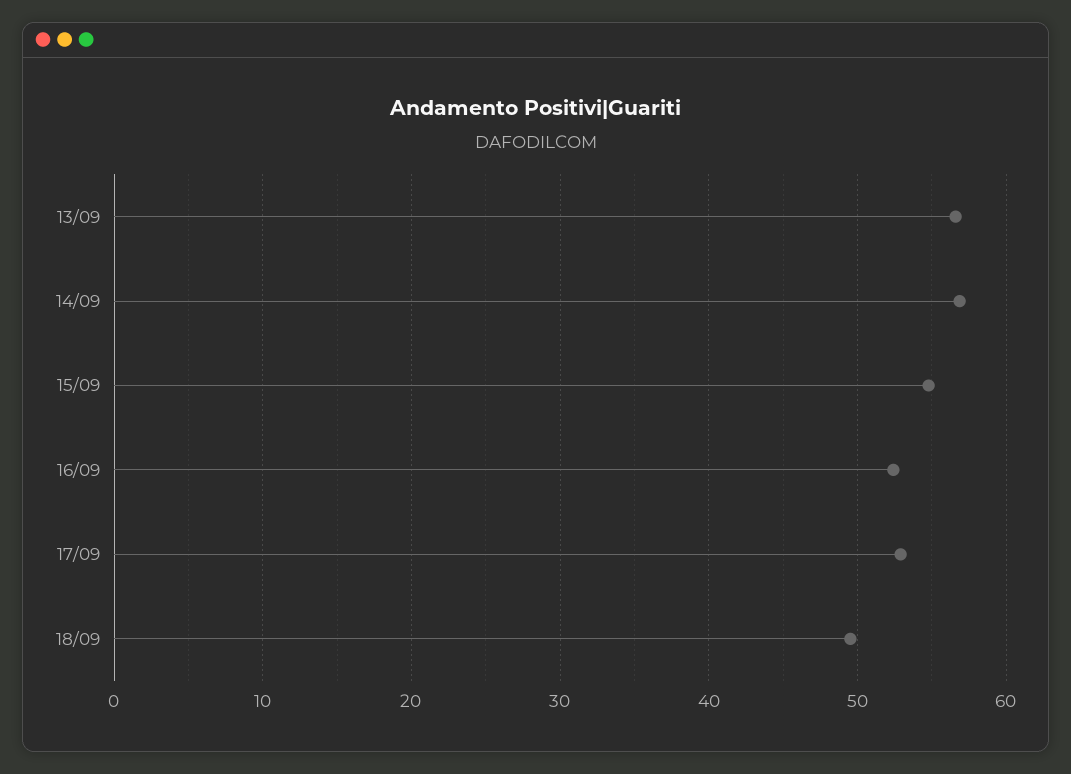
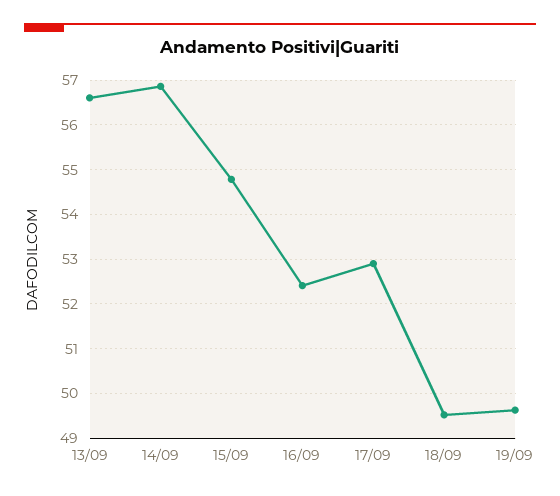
19/09: none -> 49.6

